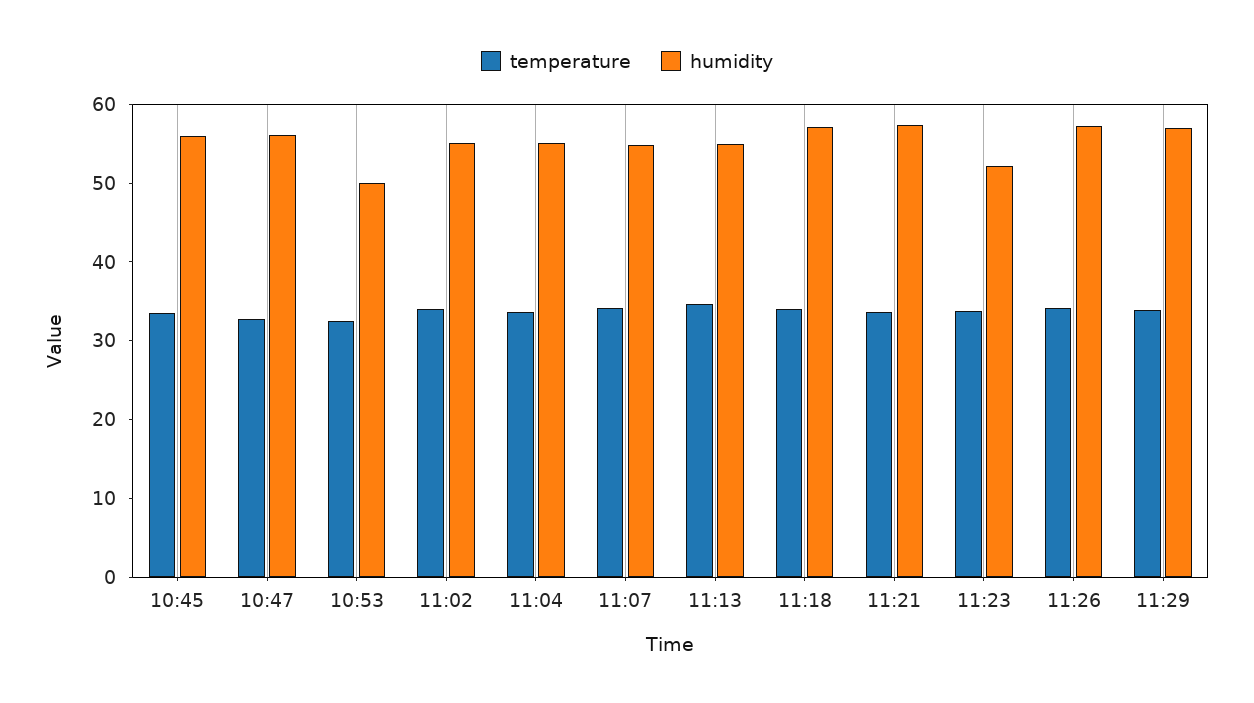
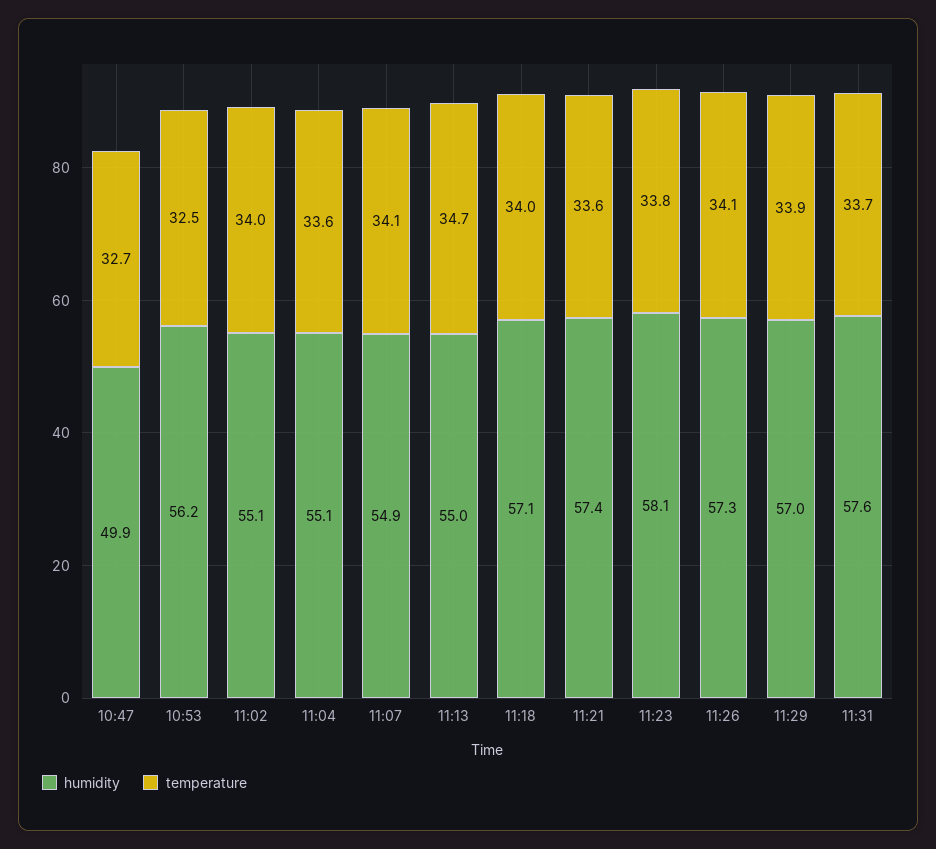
temperature, 10:45: 34 -> none
humidity, 10:45: 56 -> none
humidity, 10:47: 56 -> 49.9
humidity, 10:53: 50 -> 56.2
humidity, 11:23: 52 -> 58.1
humidity, 11:31: none -> 57.6
temperature, 11:31: none -> 33.7

